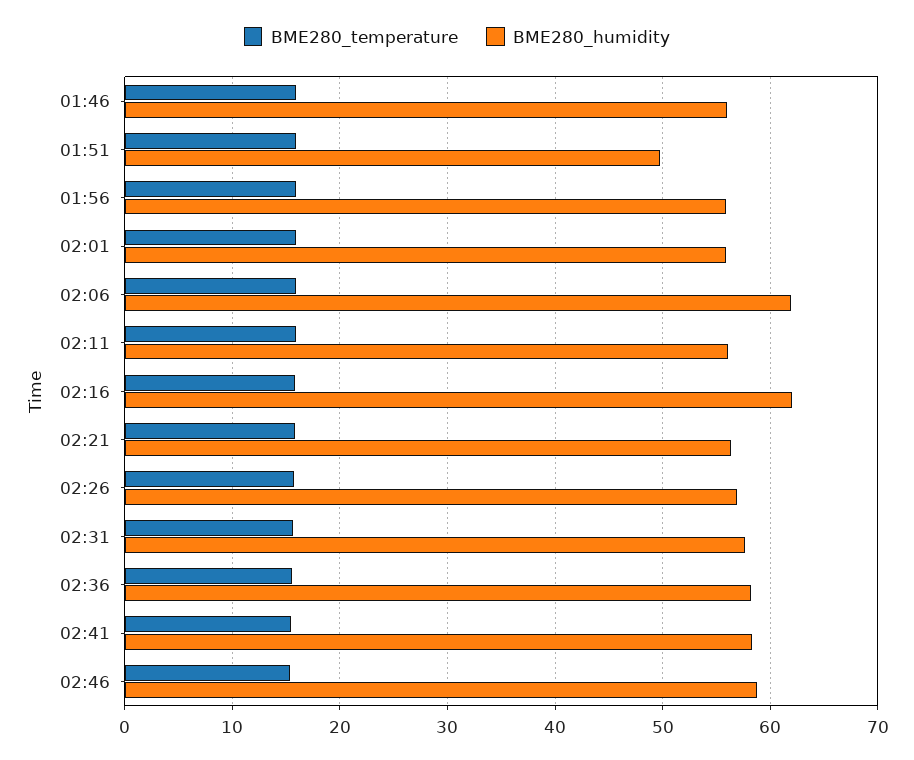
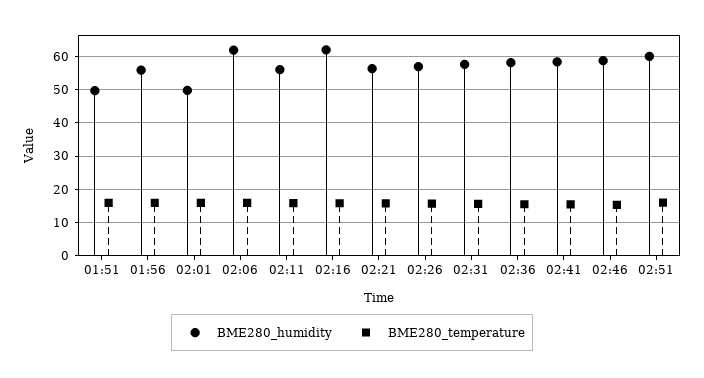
BME280_temperature, 01:46: 16 -> none
BME280_humidity, 01:46: 56 -> none
BME280_humidity, 02:01: 56 -> 50
BME280_humidity, 02:51: none -> 60
BME280_temperature, 02:51: none -> 16

